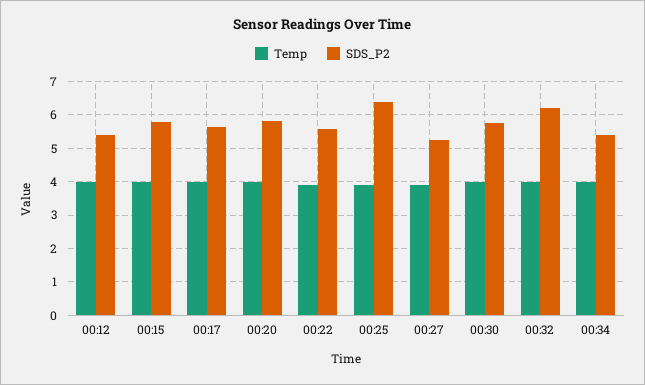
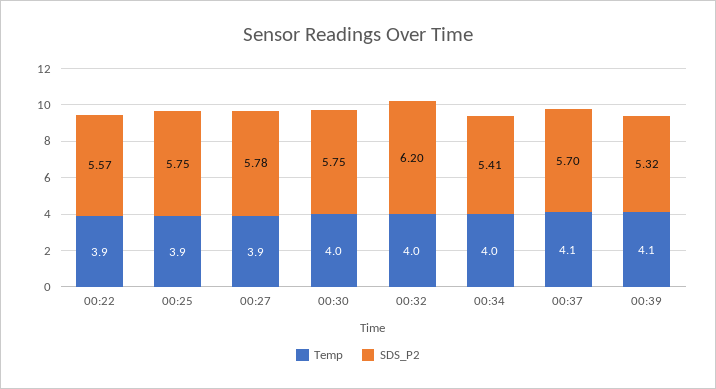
Temp, 00:12: 4 -> none
SDS_P2, 00:12: 5.4 -> none
Temp, 00:15: 4 -> none
SDS_P2, 00:15: 5.8 -> none
Temp, 00:17: 4 -> none
SDS_P2, 00:17: 5.6 -> none
Temp, 00:20: 4 -> none
SDS_P2, 00:20: 5.8 -> none
SDS_P2, 00:25: 6.4 -> 5.75
SDS_P2, 00:27: 5.2 -> 5.78
Temp, 00:37: none -> 4.1
SDS_P2, 00:37: none -> 5.7
Temp, 00:39: none -> 4.1
SDS_P2, 00:39: none -> 5.32

